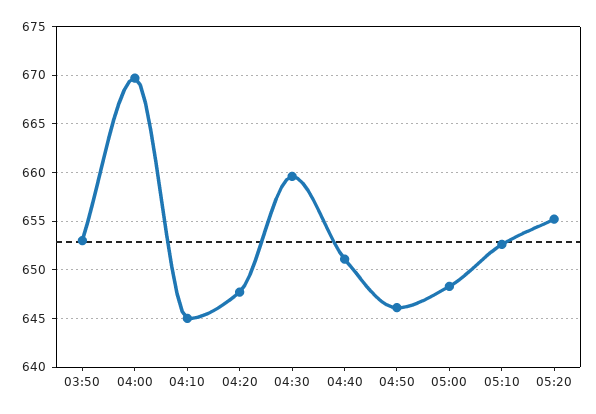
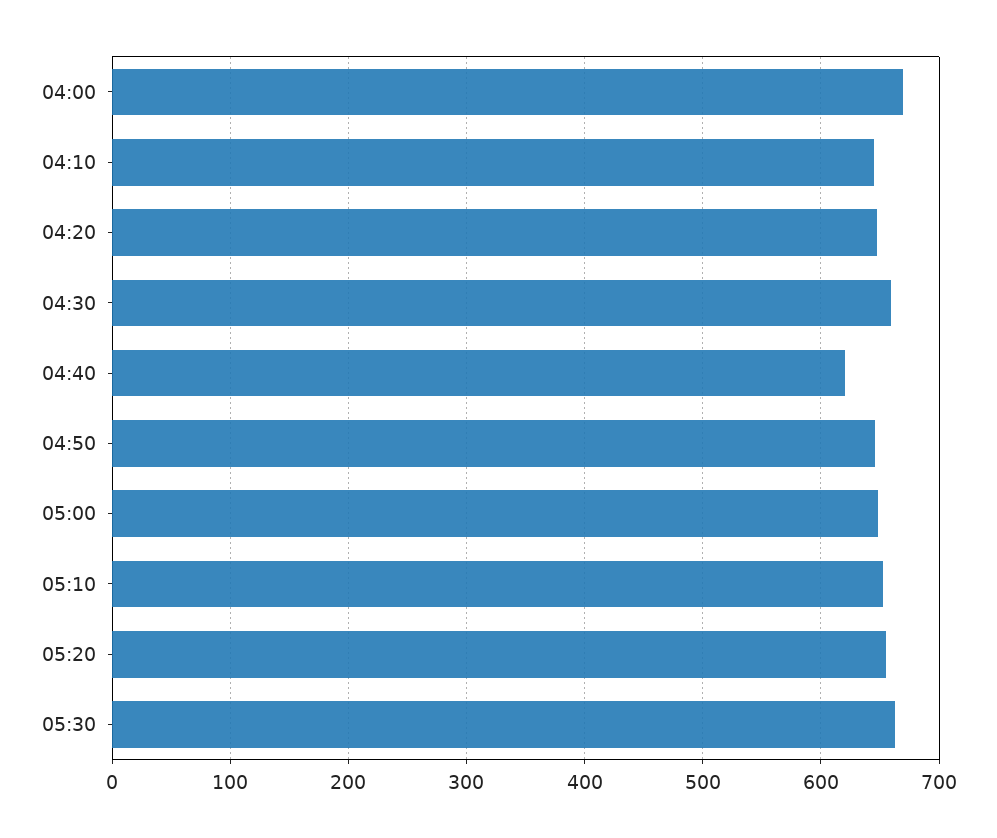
03:50: 653 -> none
04:40: 651 -> 620
05:30: none -> 660

